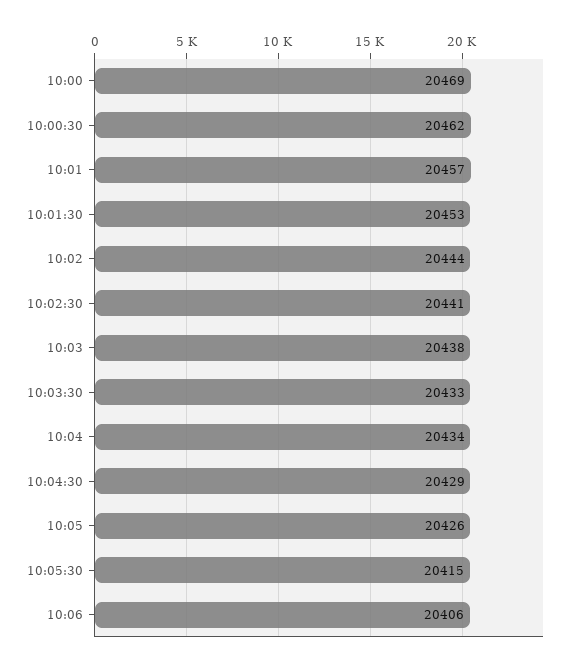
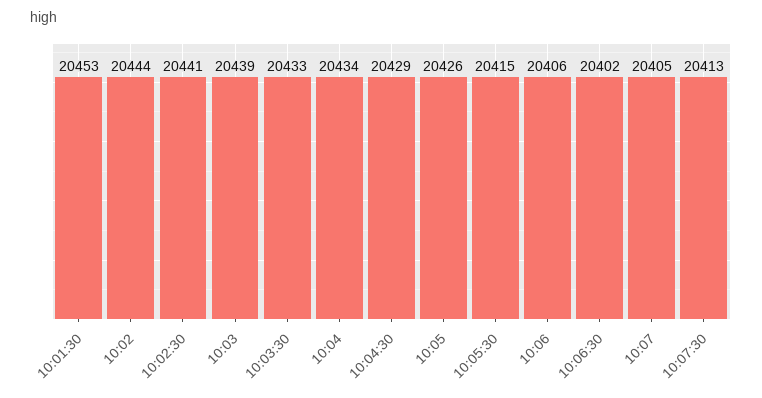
10:00: 20469 -> none
10:00:30: 20462 -> none
10:01: 20457 -> none
10:03: 20438 -> 20439
10:06:30: none -> 20402
10:07: none -> 20405
10:07:30: none -> 20413

